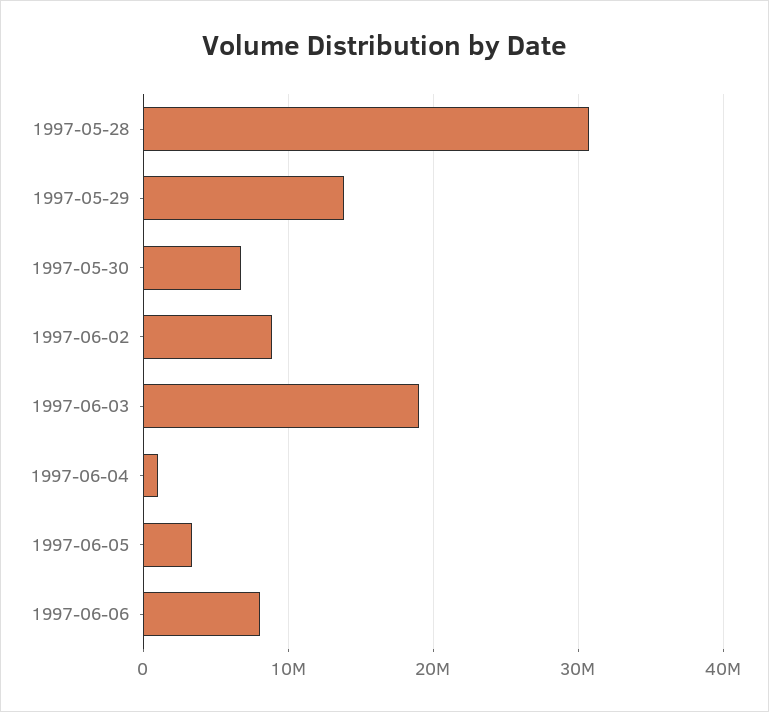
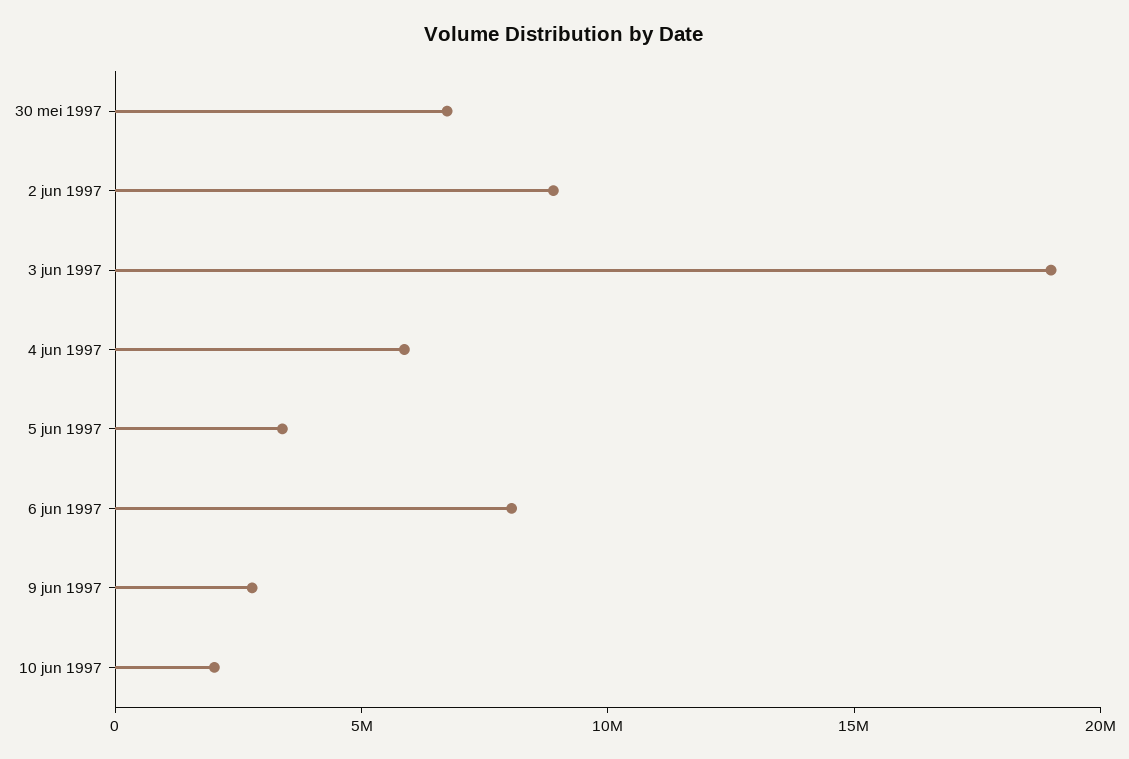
1997-05-28: 31000000 -> none
1997-05-29: 14000000 -> none
1997-06-04: 1000000 -> 6000000
9 jun 1997: none -> 3000000
10 jun 1997: none -> 2000000

